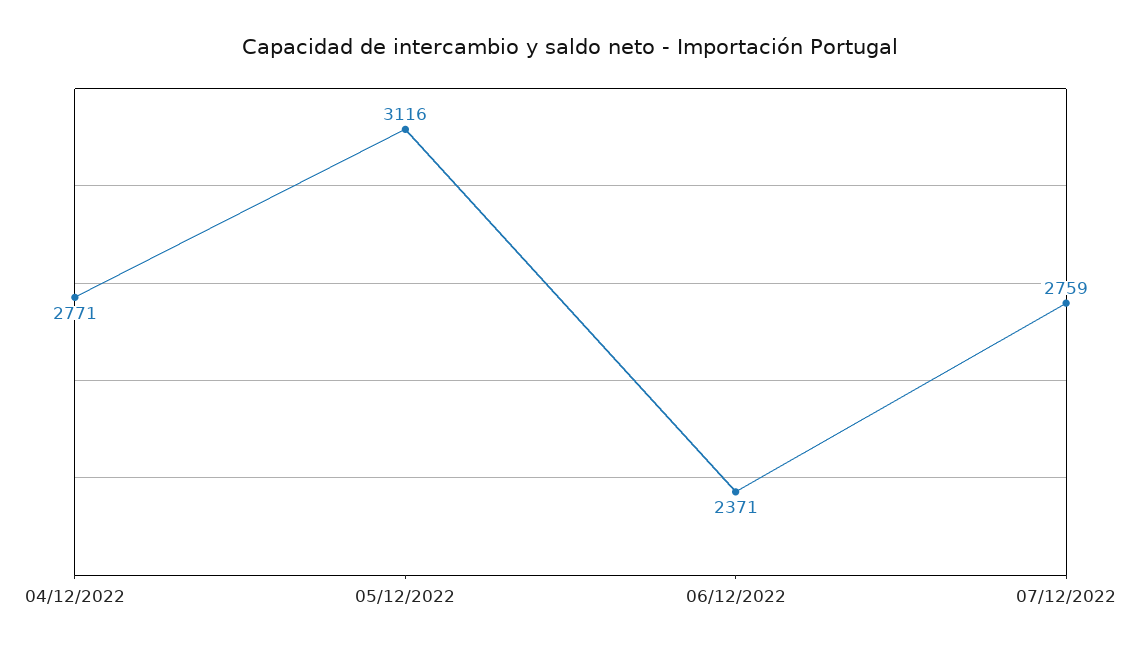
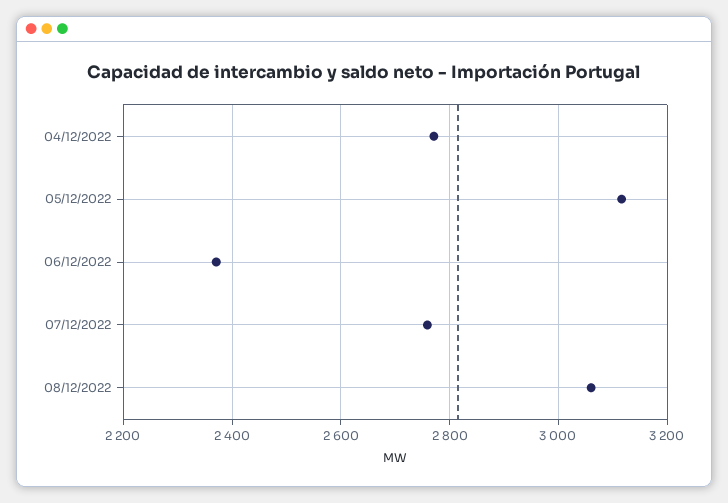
08/12/2022: none -> 3060

